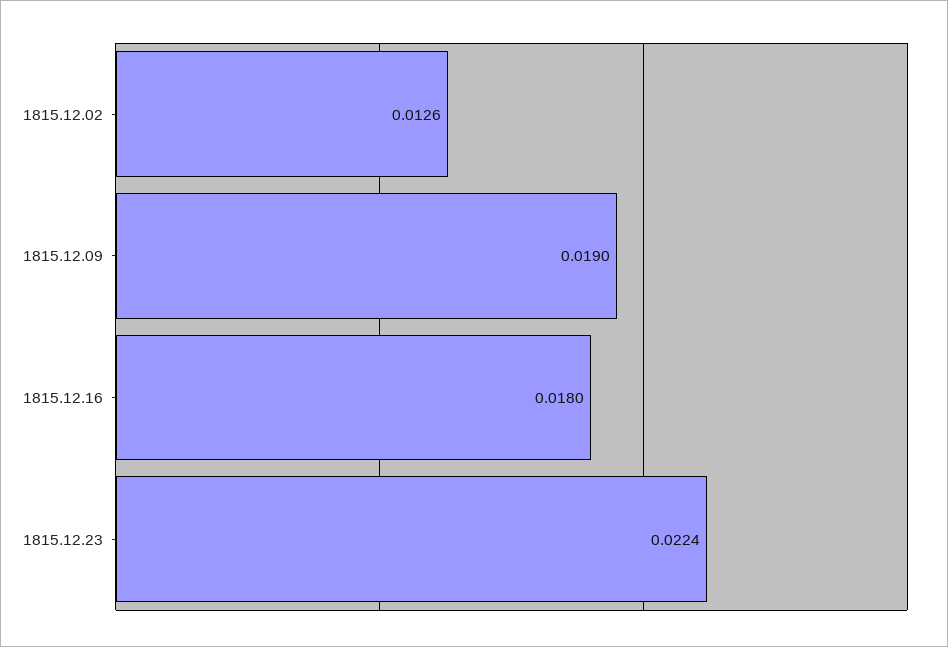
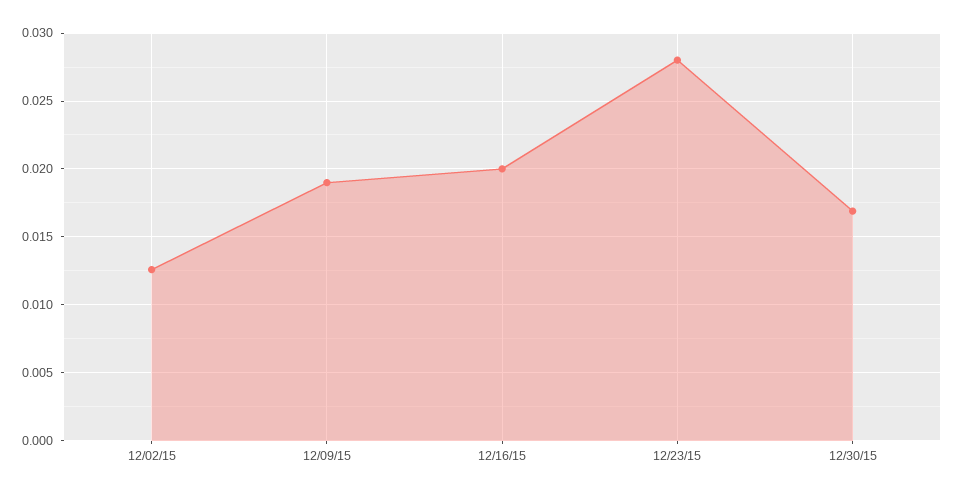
1815.12.16: 0.018 -> 0.02
1815.12.23: 0.0224 -> 0.028
12/30/15: none -> 0.017

